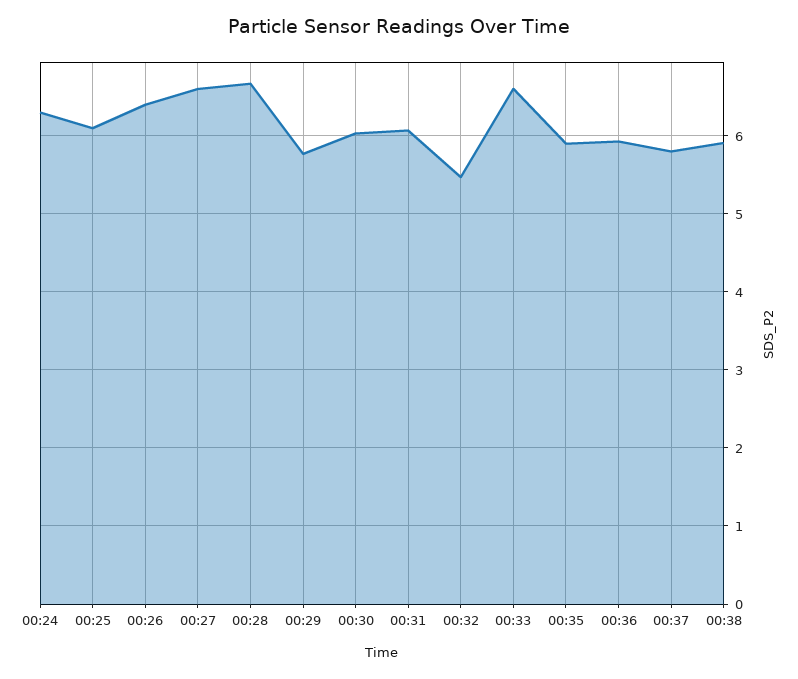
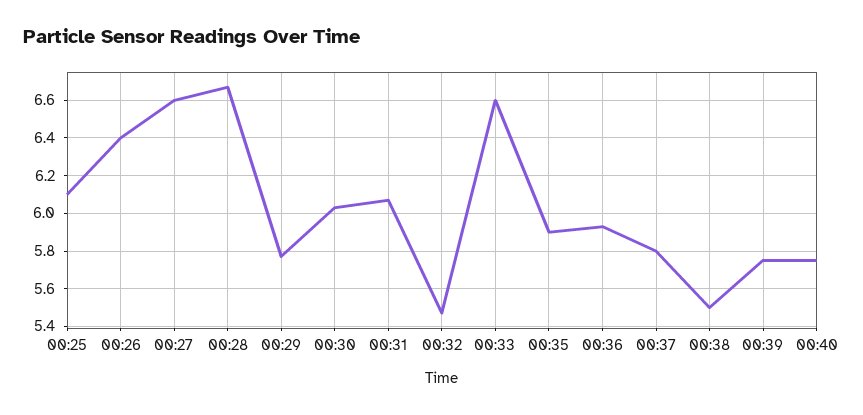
00:24: 6.3 -> none
00:38: 5.9 -> 5.5
00:39: none -> 5.75
00:40: none -> 5.75

